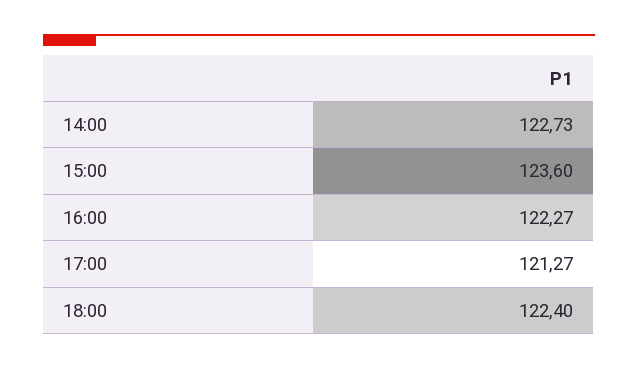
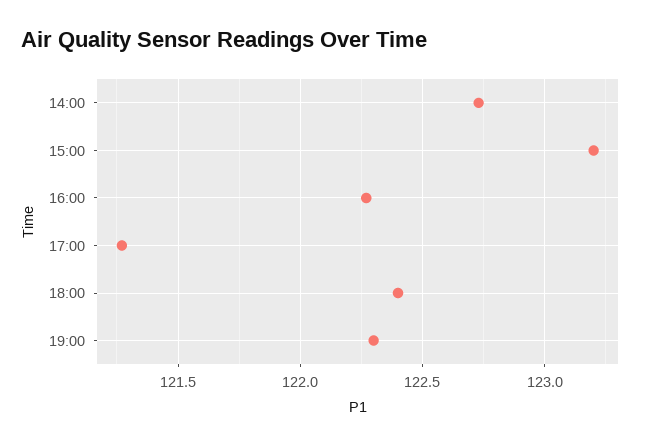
15:00: 123.6 -> 123.2
19:00: none -> 122.3

